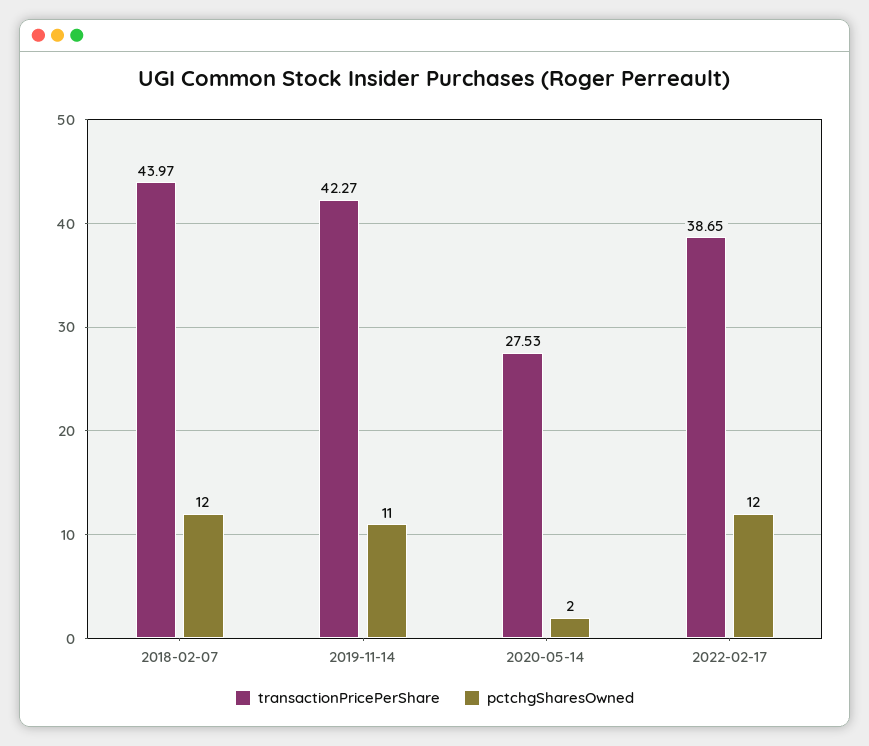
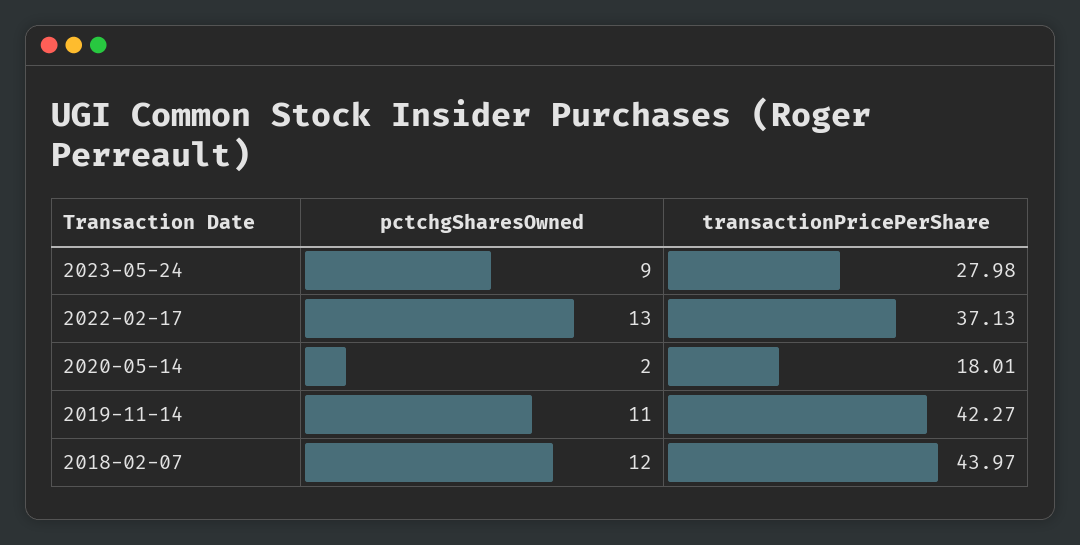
transactionPricePerShare, 2020-05-14: 27.53 -> 18.01
transactionPricePerShare, 2022-02-17: 38.65 -> 37.13
pctchgSharesOwned, 2022-02-17: 12 -> 13
pctchgSharesOwned, 2023-05-24: none -> 9
transactionPricePerShare, 2023-05-24: none -> 27.98

